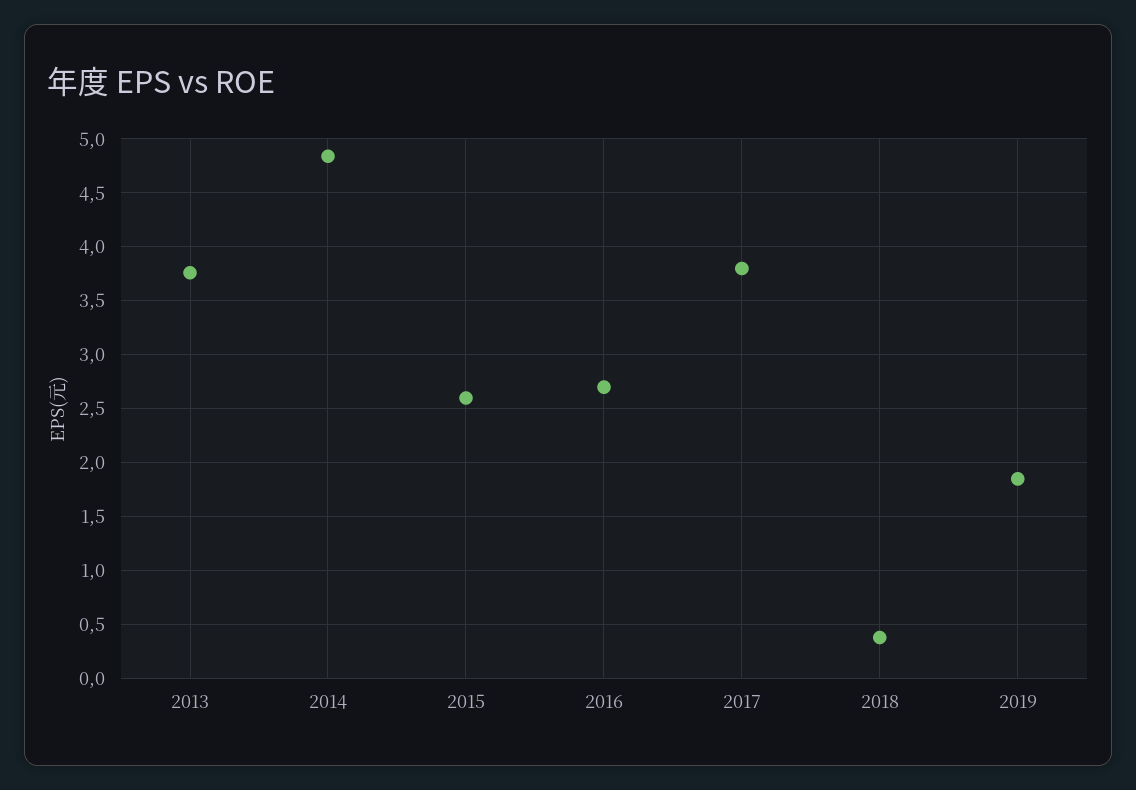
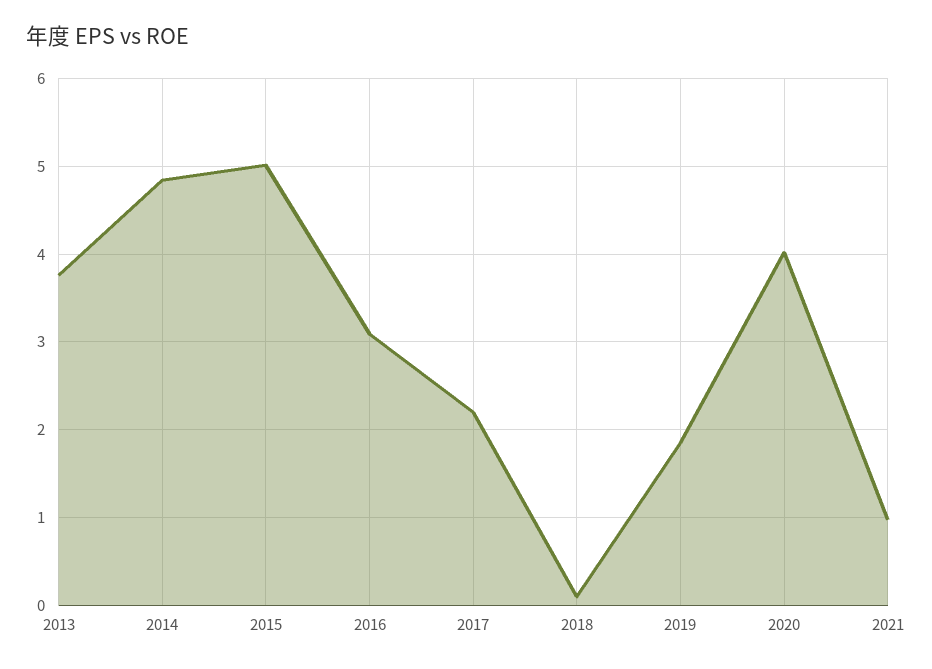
2015: 2.6 -> 5
2016: 2.7 -> 3.1
2017: 3.8 -> 2.2
2018: 0.4 -> 0.1
2020: none -> 4
2021: none -> 1

